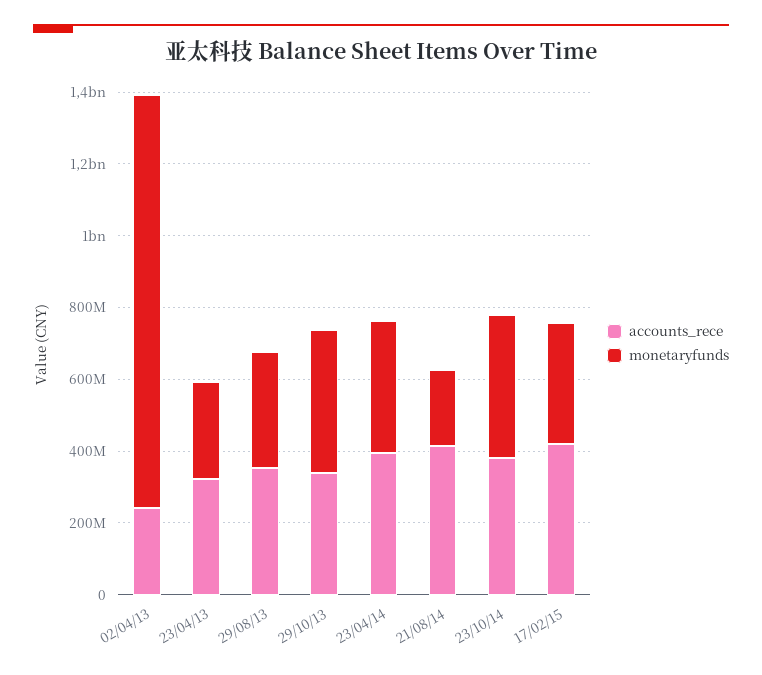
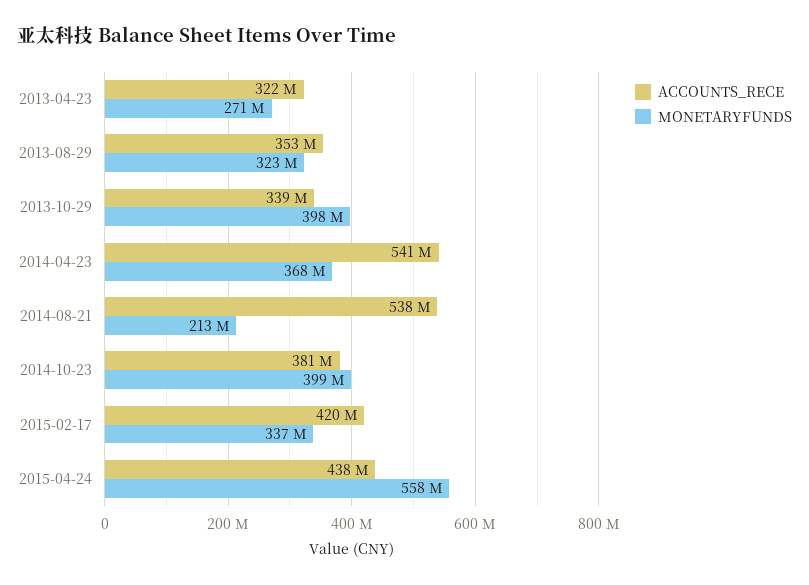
accounts_rece, 02/04/13: 250000000 -> none
monetaryfunds, 02/04/13: 1150000000 -> none
accounts_rece, 23/04/14: 400000000 -> 541000000
accounts_rece, 21/08/14: 400000000 -> 538000000
accounts_rece, 2015-04-24: none -> 438000000
monetaryfunds, 2015-04-24: none -> 558000000

